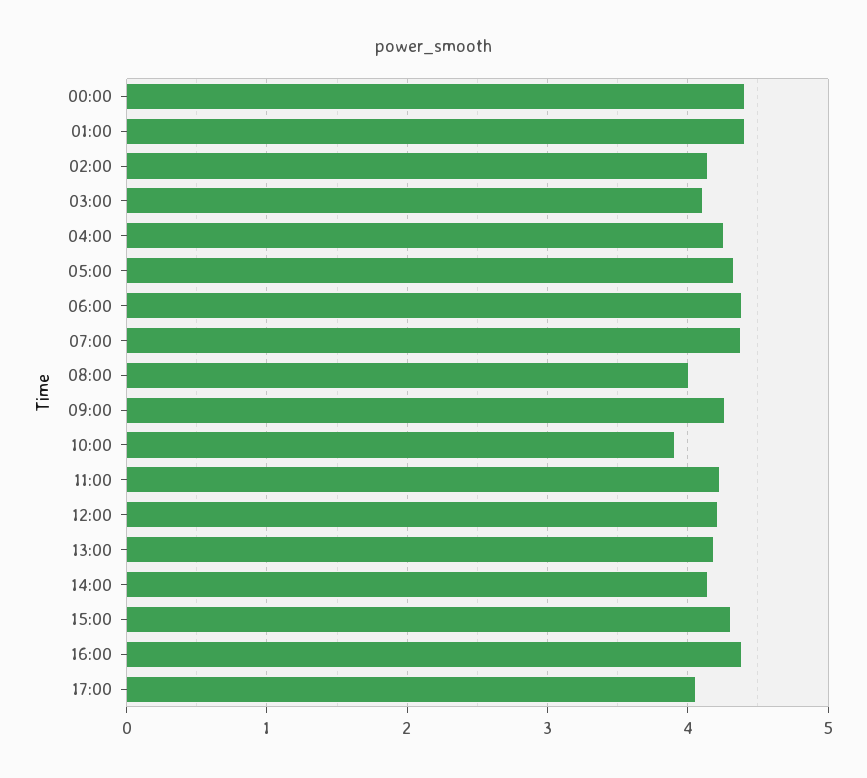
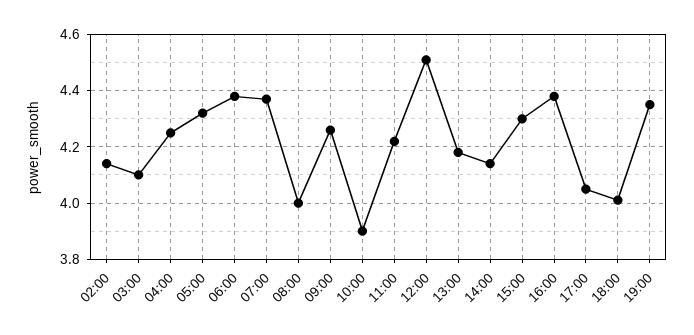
00:00: 4.4 -> none
01:00: 4.4 -> none
12:00: 4.2 -> 4.5
18:00: none -> 4
19:00: none -> 4.35

